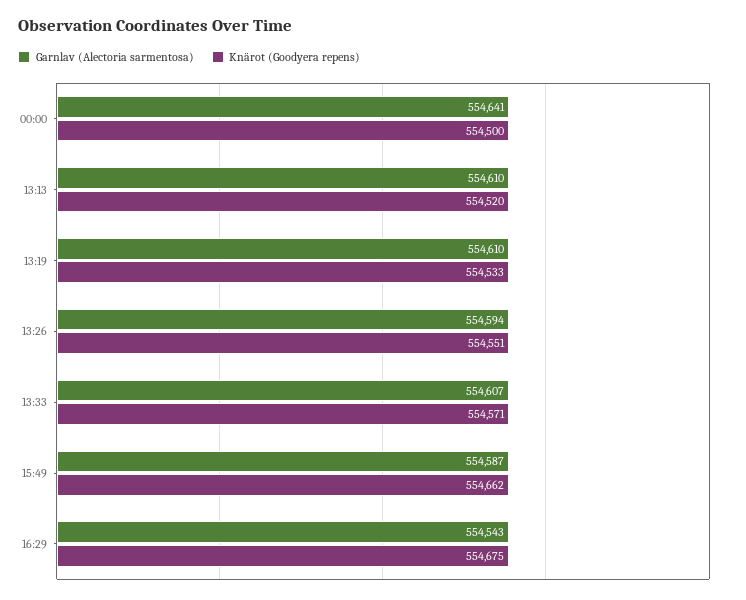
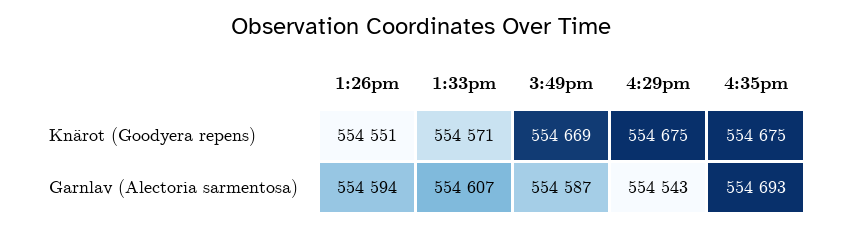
Garnlav (Alectoria sarmentosa), 00:00: 554641 -> none
Knärot (Goodyera repens), 00:00: 554500 -> none
Garnlav (Alectoria sarmentosa), 13:13: 554610 -> none
Knärot (Goodyera repens), 13:13: 554520 -> none
Garnlav (Alectoria sarmentosa), 13:19: 554610 -> none
Knärot (Goodyera repens), 13:19: 554533 -> none
Knärot (Goodyera repens), 15:49: 554662 -> 554669
Knärot (Goodyera repens), 4:35pm: none -> 554675
Garnlav (Alectoria sarmentosa), 4:35pm: none -> 554693

